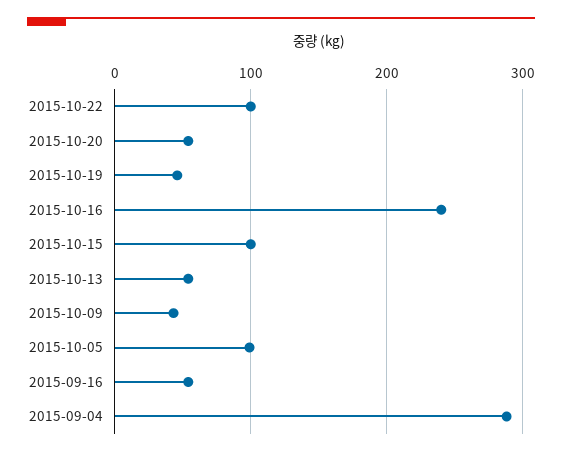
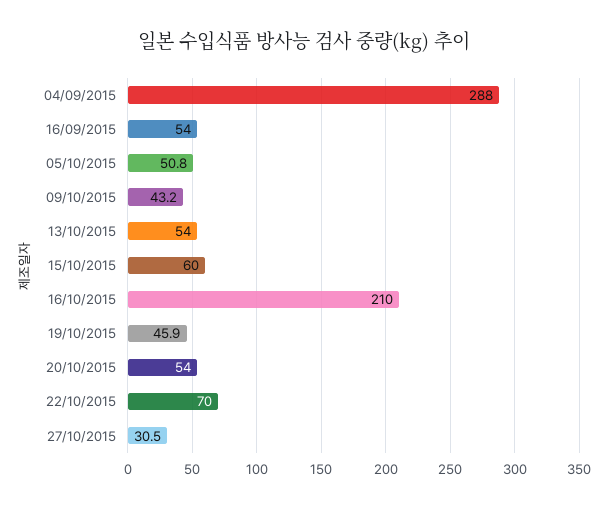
2015-10-22: 100 -> 70
2015-10-16: 240 -> 210
2015-10-15: 100 -> 60
2015-10-05: 100 -> 50.8
27/10/2015: none -> 30.5

